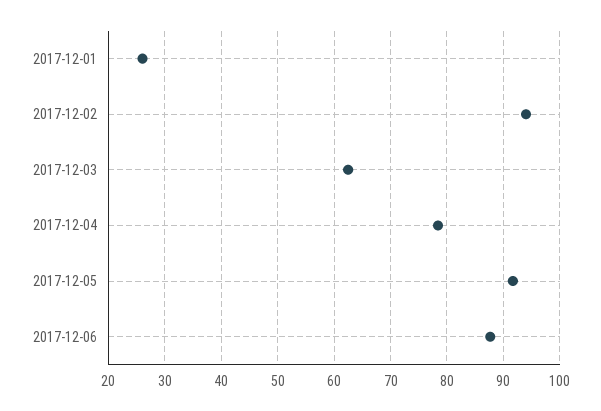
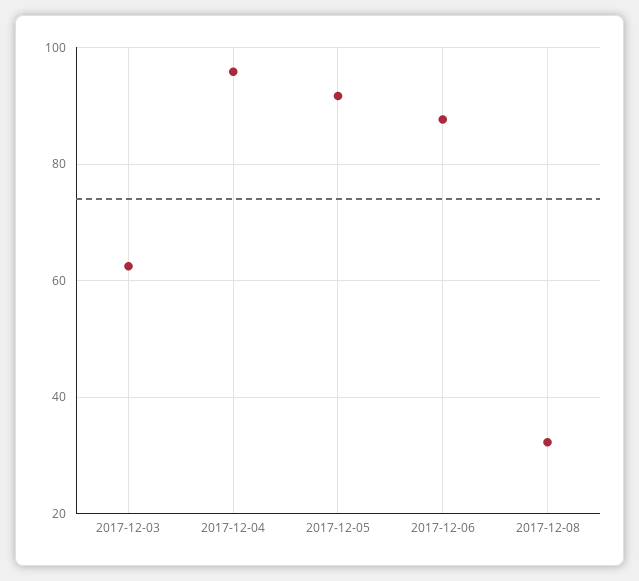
2017-12-01: 26 -> none
2017-12-02: 94 -> none
2017-12-04: 78 -> 96
2017-12-08: none -> 32

